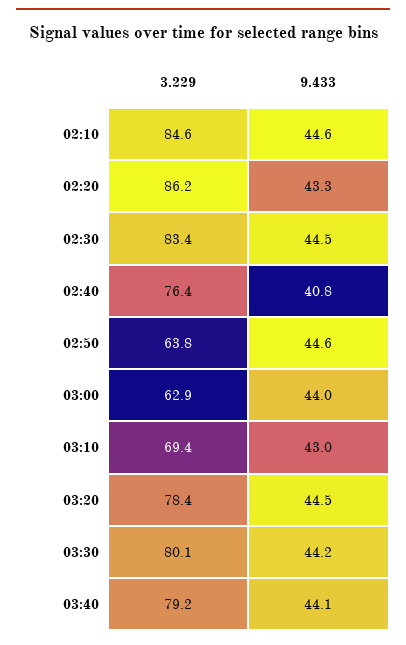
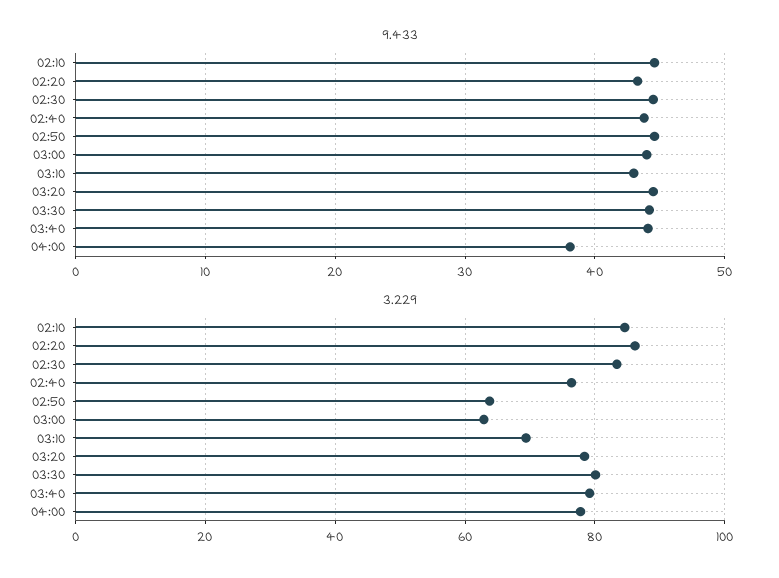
9.433, 02:40: 40.8 -> 44
9.433, 04:00: none -> 38
3.229, 04:00: none -> 78

